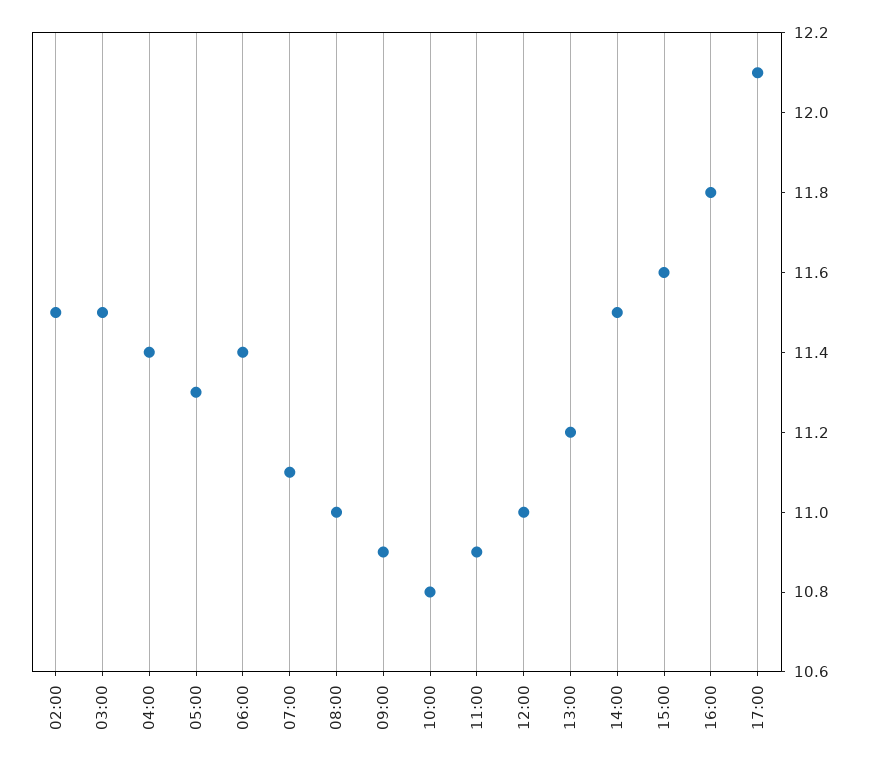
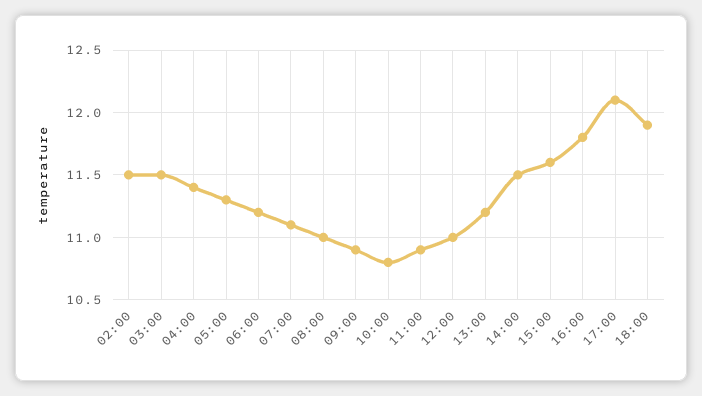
06:00: 11.4 -> 11.2
18:00: none -> 11.9

